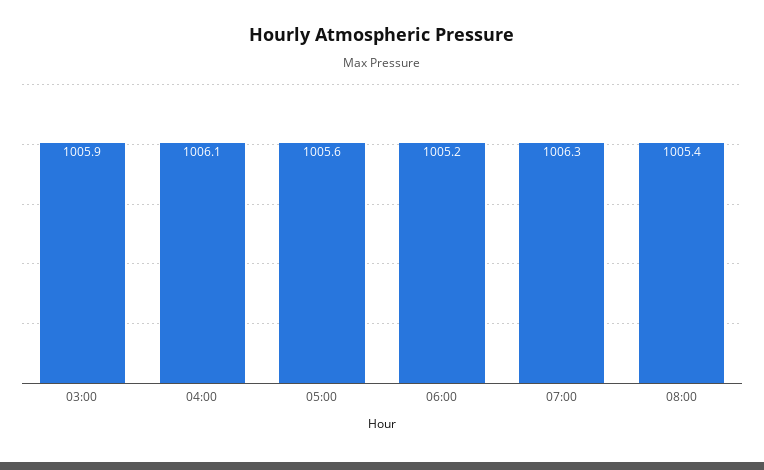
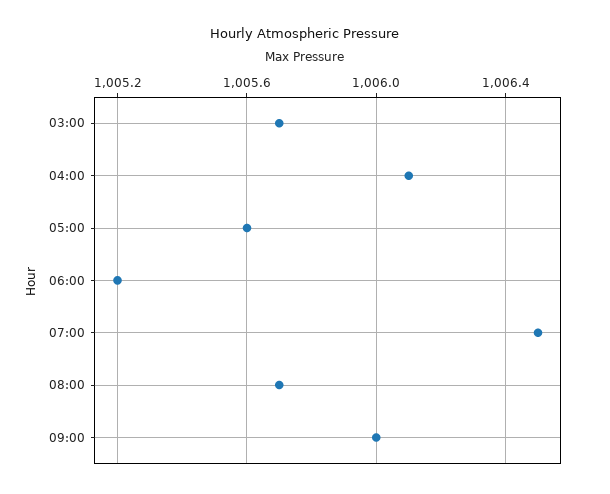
03:00: 1005.9 -> 1005.7
07:00: 1006.3 -> 1006.5
08:00: 1005.4 -> 1005.7
09:00: none -> 1006

